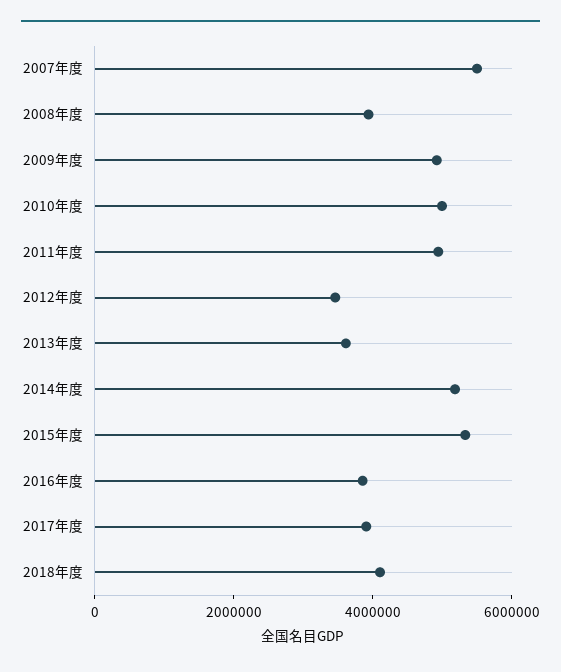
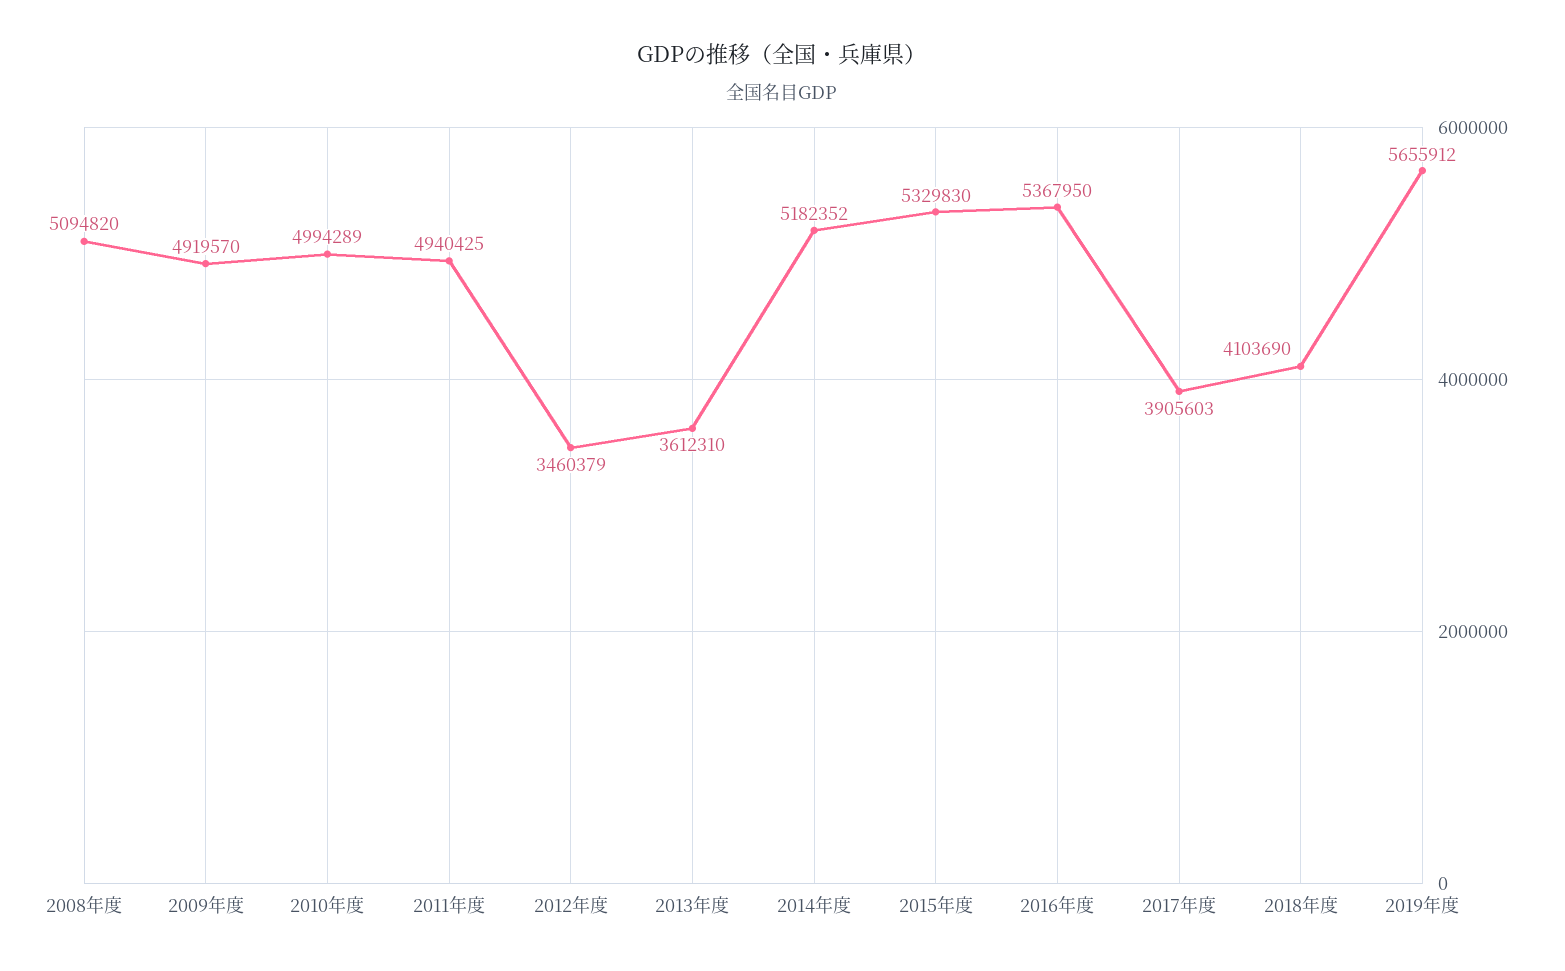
2007年度: 5500000 -> none
2008年度: 4000000 -> 5094820
2016年度: 4000000 -> 5367950
2019年度: none -> 5655912

